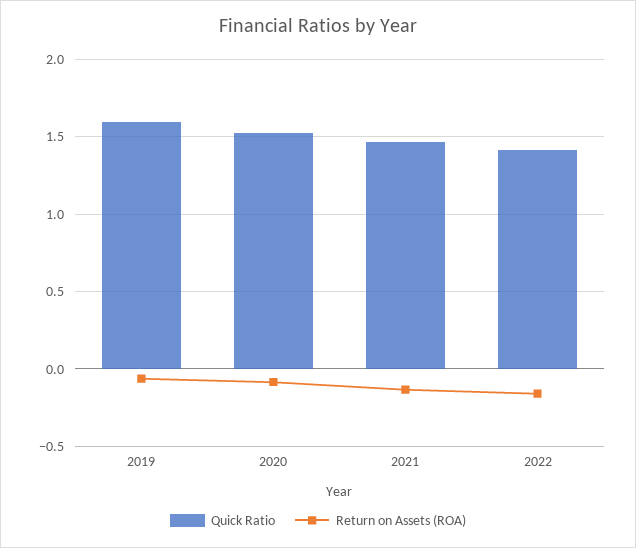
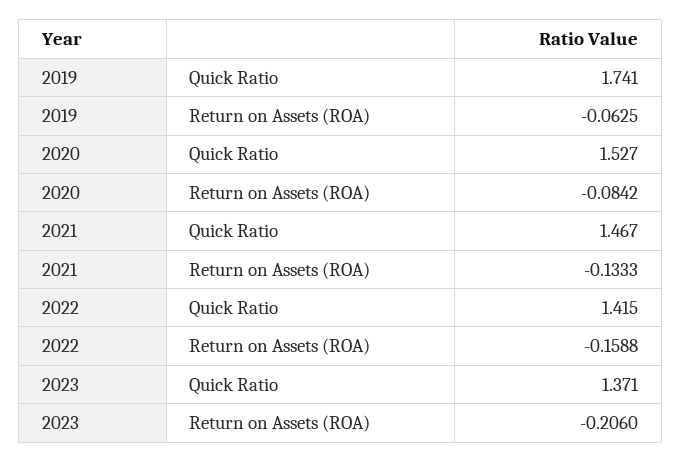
Quick Ratio, 2019: 1.6 -> 1.741
Quick Ratio, 2023: none -> 1.371
Return on Assets (ROA), 2023: none -> -0.206

